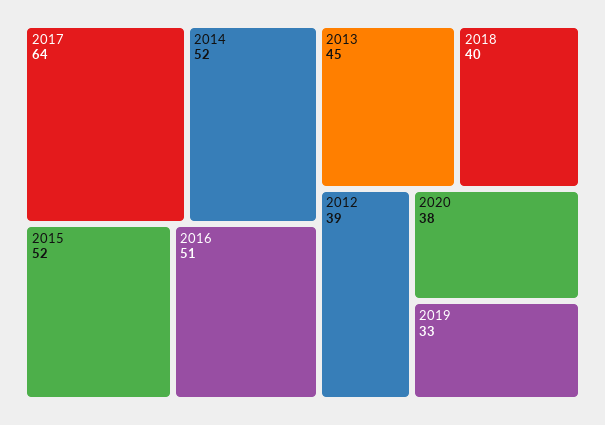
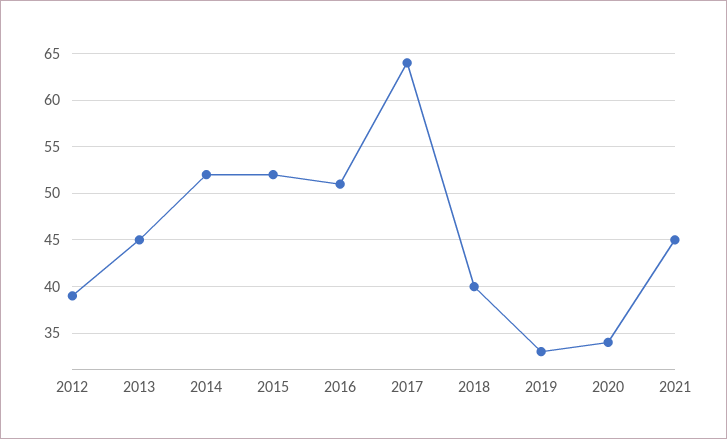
2020: 38 -> 34
2021: none -> 45

